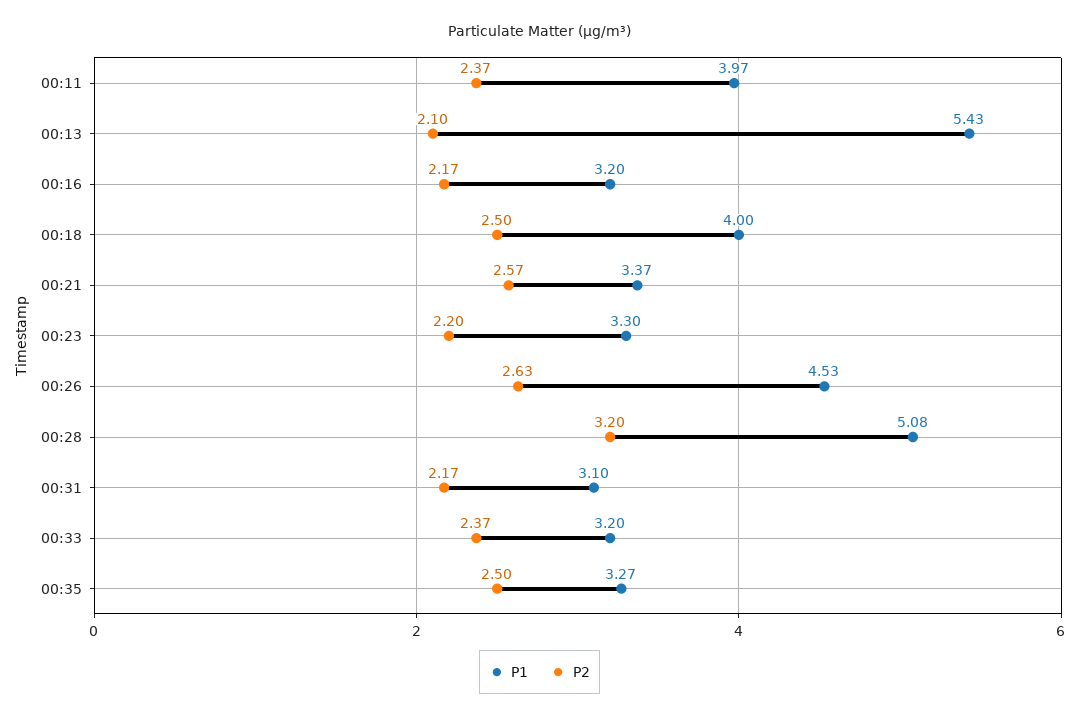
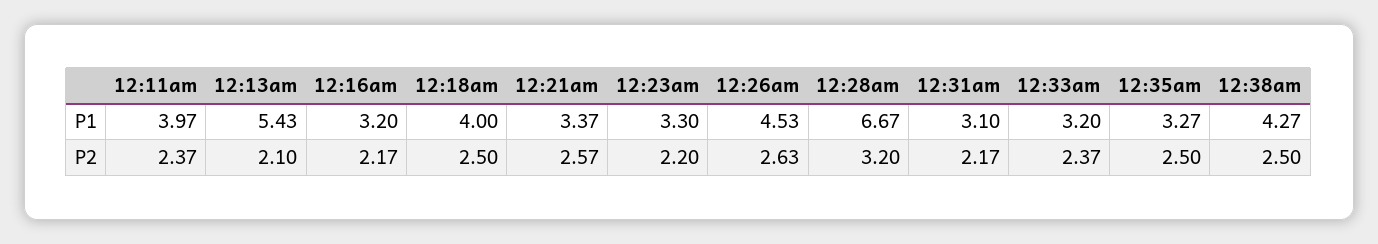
P1, 00:28: 5.08 -> 6.67
P1, 12:38am: none -> 4.27
P2, 12:38am: none -> 2.5

